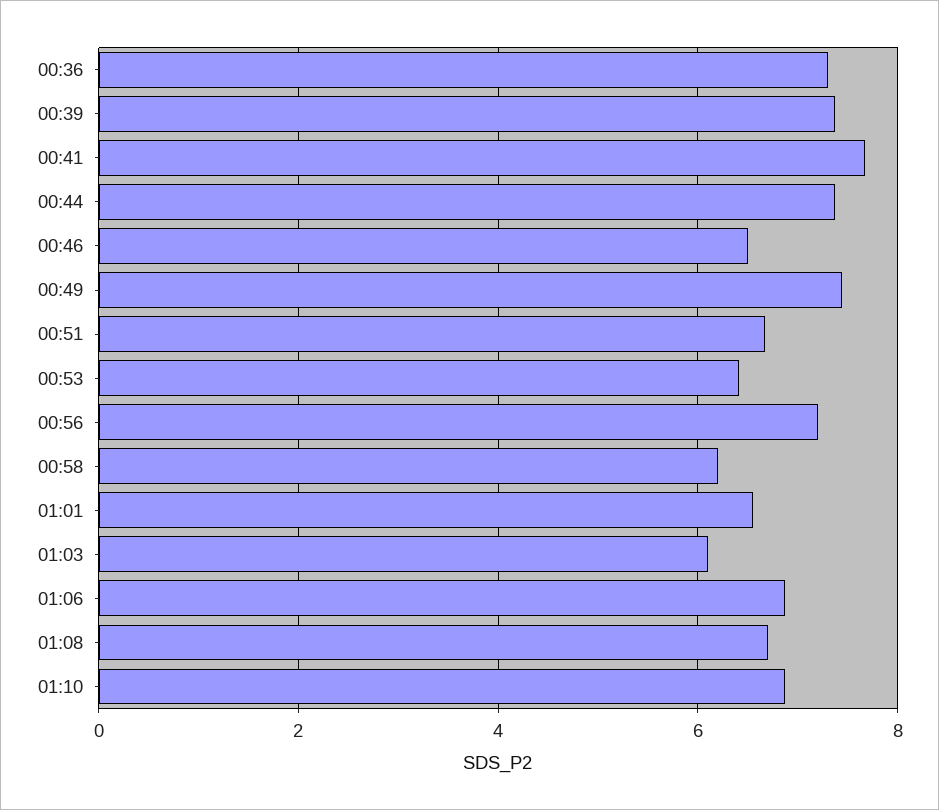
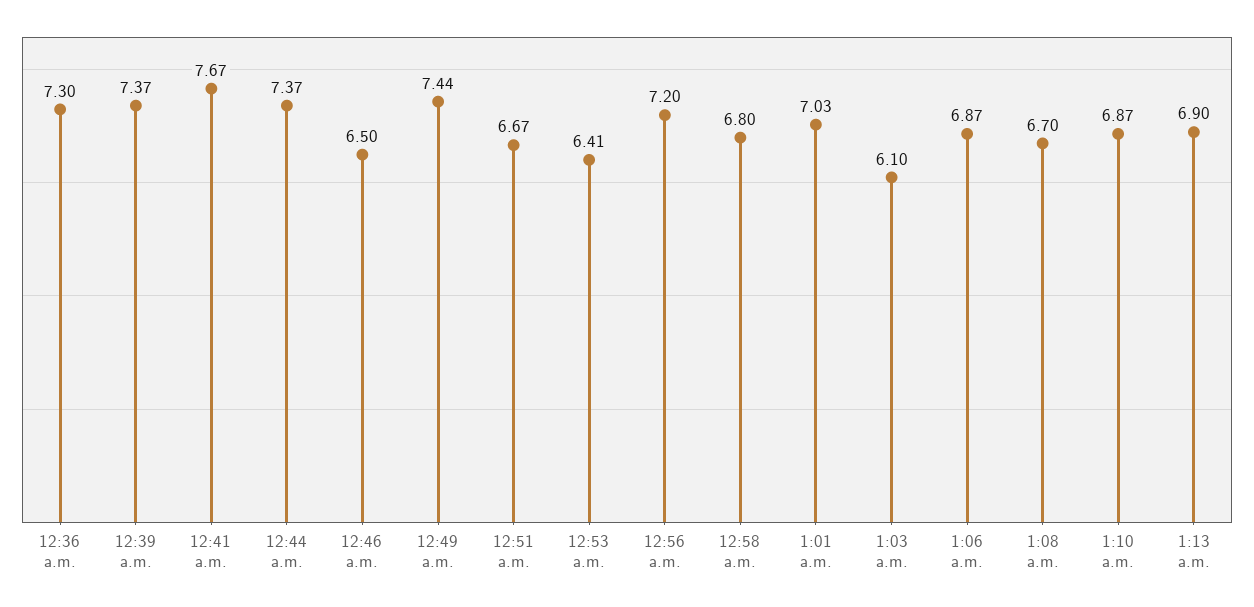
00:58: 6.2 -> 6.8
01:01: 6.6 -> 7.03
1:13 a.m.: none -> 6.9

